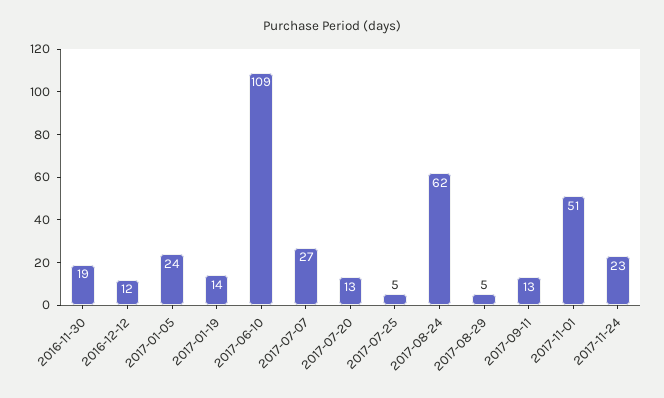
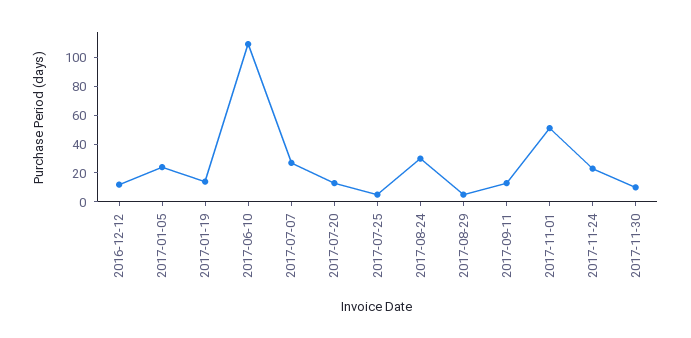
2016-11-30: 19 -> none
2017-08-24: 62 -> 30
2017-11-30: none -> 10

